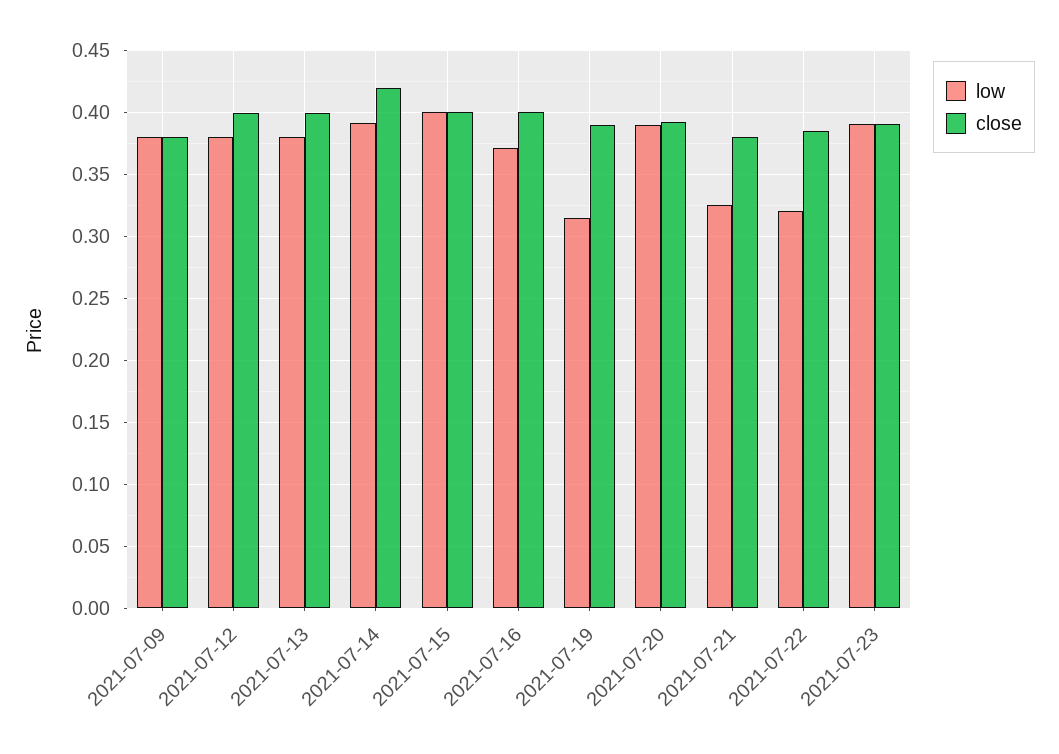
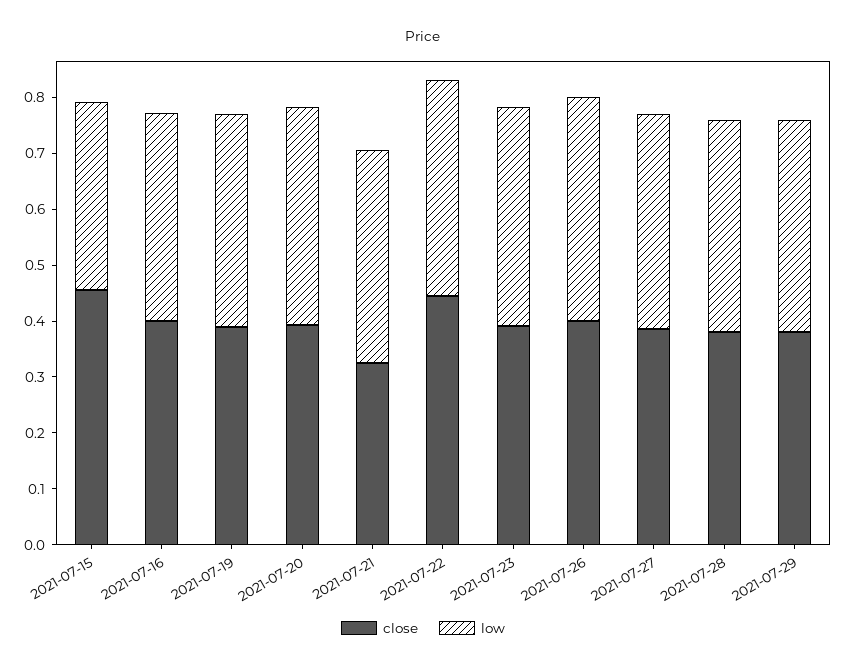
low, 2021-07-09: 0.38 -> none
close, 2021-07-09: 0.38 -> none
low, 2021-07-12: 0.38 -> none
close, 2021-07-12: 0.4 -> none
low, 2021-07-13: 0.38 -> none
close, 2021-07-13: 0.4 -> none
low, 2021-07-14: 0.39 -> none
close, 2021-07-14: 0.42 -> none
low, 2021-07-15: 0.4 -> 0.34
close, 2021-07-15: 0.4 -> 0.46
low, 2021-07-19: 0.315 -> 0.38
low, 2021-07-21: 0.325 -> 0.38
close, 2021-07-21: 0.38 -> 0.32
low, 2021-07-22: 0.32 -> 0.38
close, 2021-07-22: 0.385 -> 0.44
close, 2021-07-26: none -> 0.4
low, 2021-07-26: none -> 0.4
close, 2021-07-27: none -> 0.38
low, 2021-07-27: none -> 0.38
close, 2021-07-28: none -> 0.38
low, 2021-07-28: none -> 0.38
close, 2021-07-29: none -> 0.38
low, 2021-07-29: none -> 0.38

